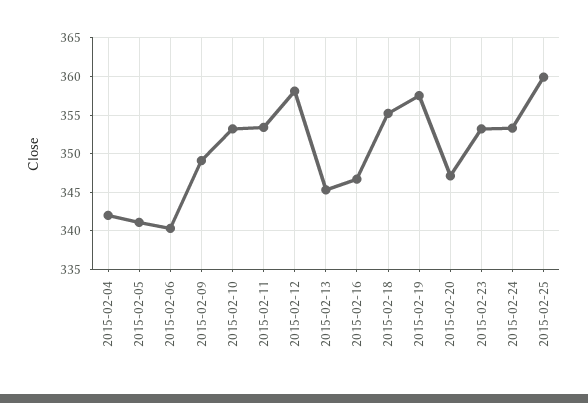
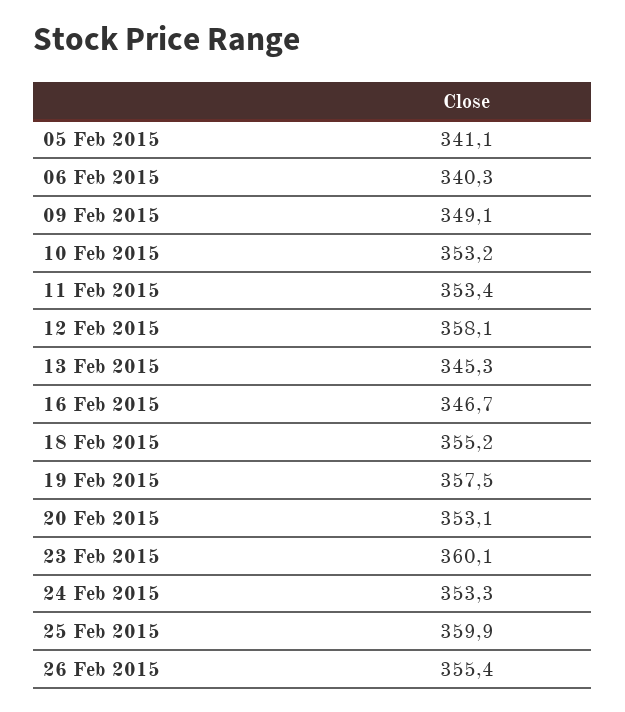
2015-02-04: 342 -> none
2015-02-20: 347 -> 353.1
2015-02-23: 353 -> 360.1
26 Feb 2015: none -> 355.4

